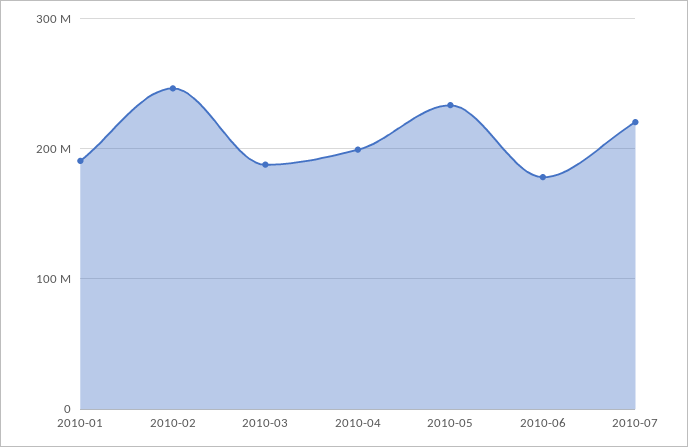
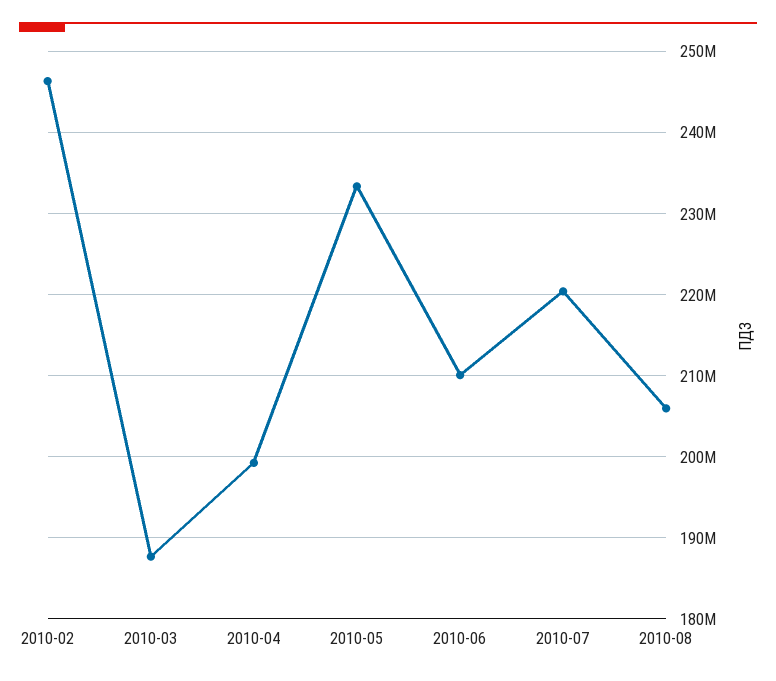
2010-01: 190000000 -> none
2010-06: 180000000 -> 210000000
2010-08: none -> 206000000

